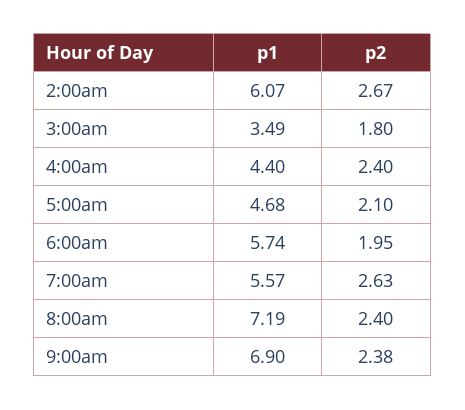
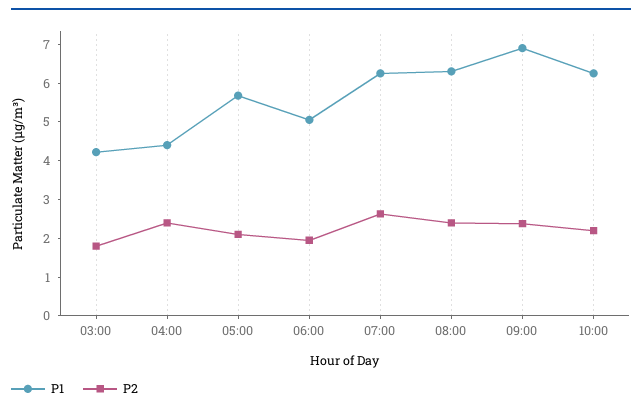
p1, 2:00am: 6.07 -> none
p2, 2:00am: 2.67 -> none
p1, 3:00am: 3.49 -> 4.25
p1, 5:00am: 4.68 -> 5.75
p1, 6:00am: 5.74 -> 5
p1, 7:00am: 5.57 -> 6.25
p1, 8:00am: 7.19 -> 6.25
p1, 10:00: none -> 6.25
p2, 10:00: none -> 2.25

